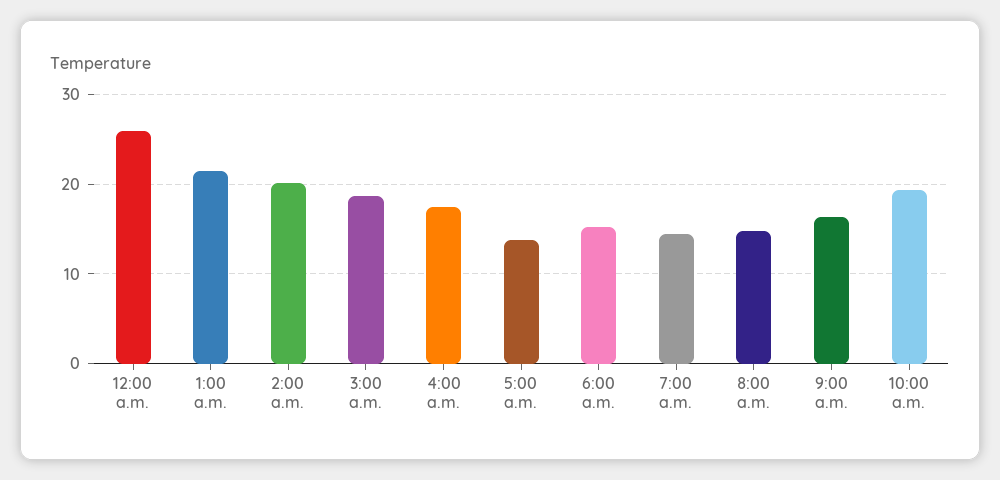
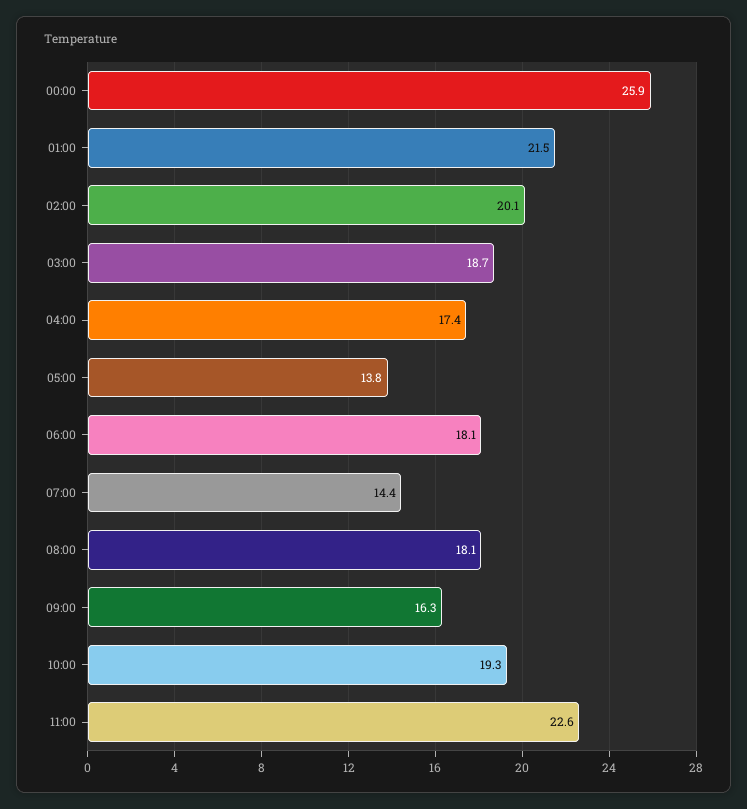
6:00 a.m.: 15 -> 18.1
8:00 a.m.: 15 -> 18.1
11:00: none -> 22.6

